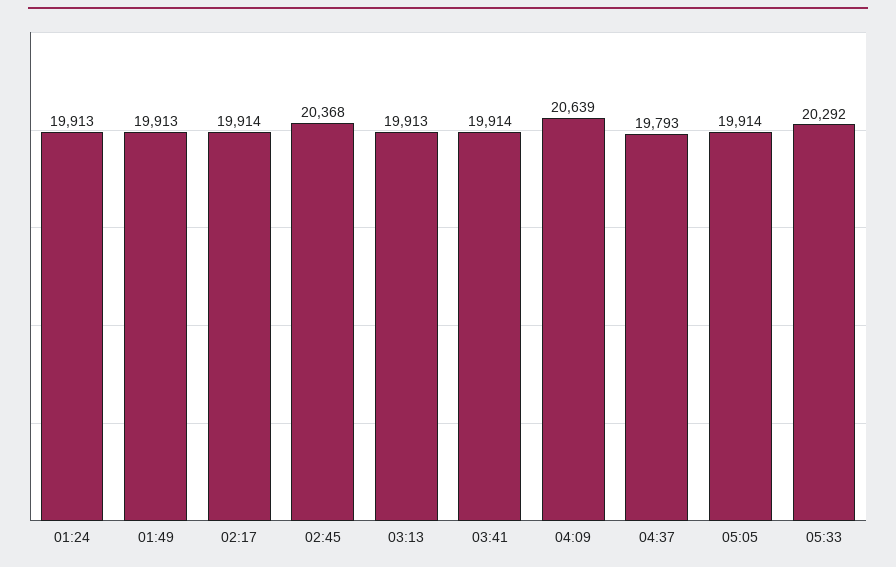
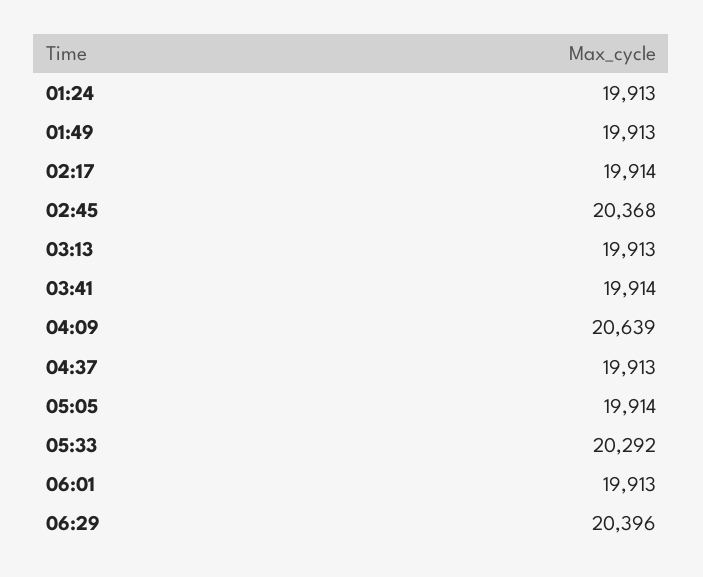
04:37: 19793 -> 19913
06:01: none -> 19913
06:29: none -> 20396

